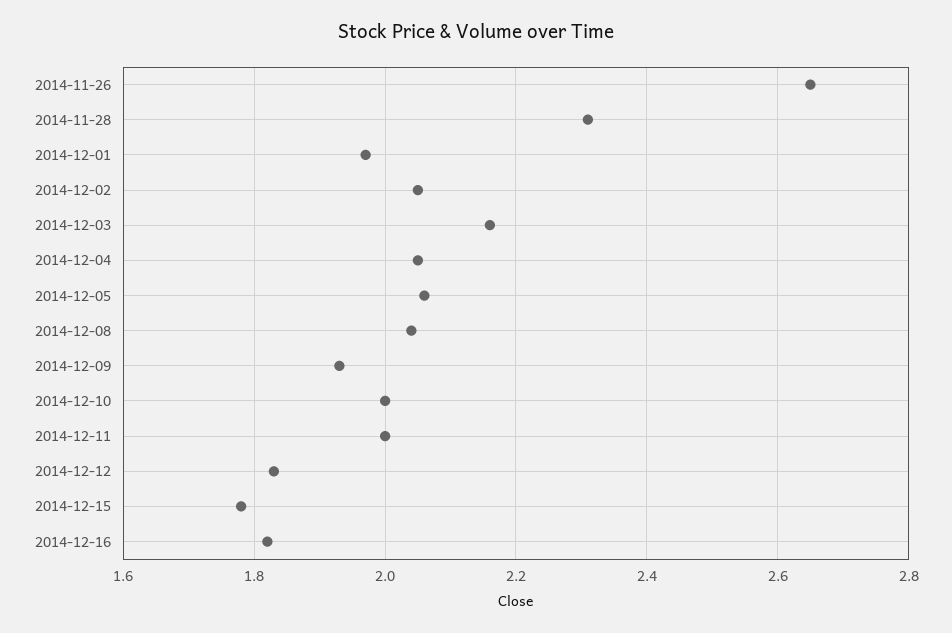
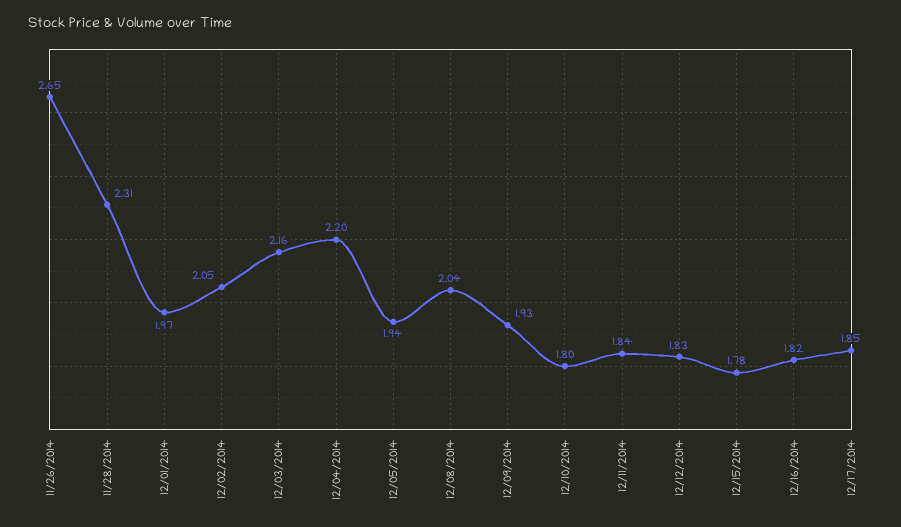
2014-12-04: 2.05 -> 2.2
2014-12-05: 2.05 -> 1.94
2014-12-10: 2 -> 1.8
2014-12-11: 2 -> 1.84
12/17/2014: none -> 1.85

